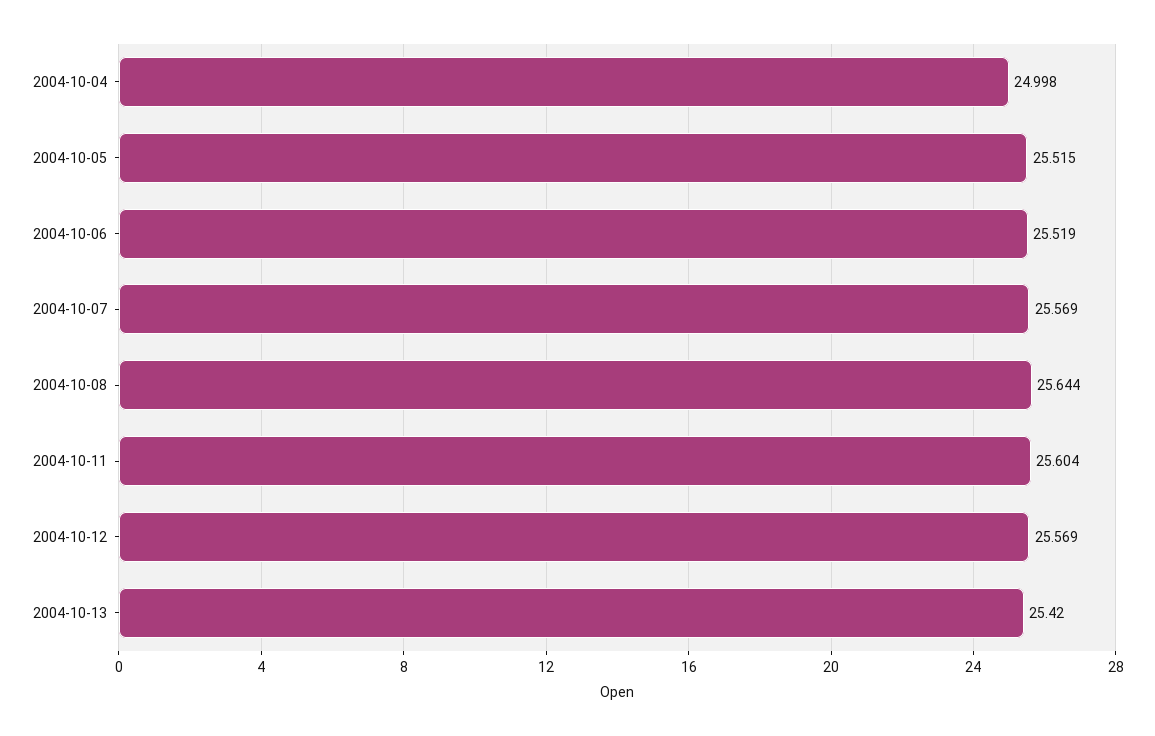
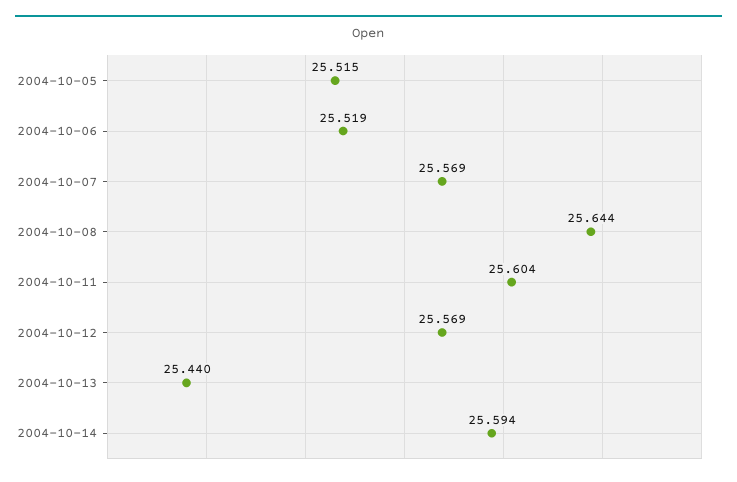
2004-10-04: 24.998 -> none
2004-10-13: 25.42 -> 25.44
2004-10-14: none -> 25.594

